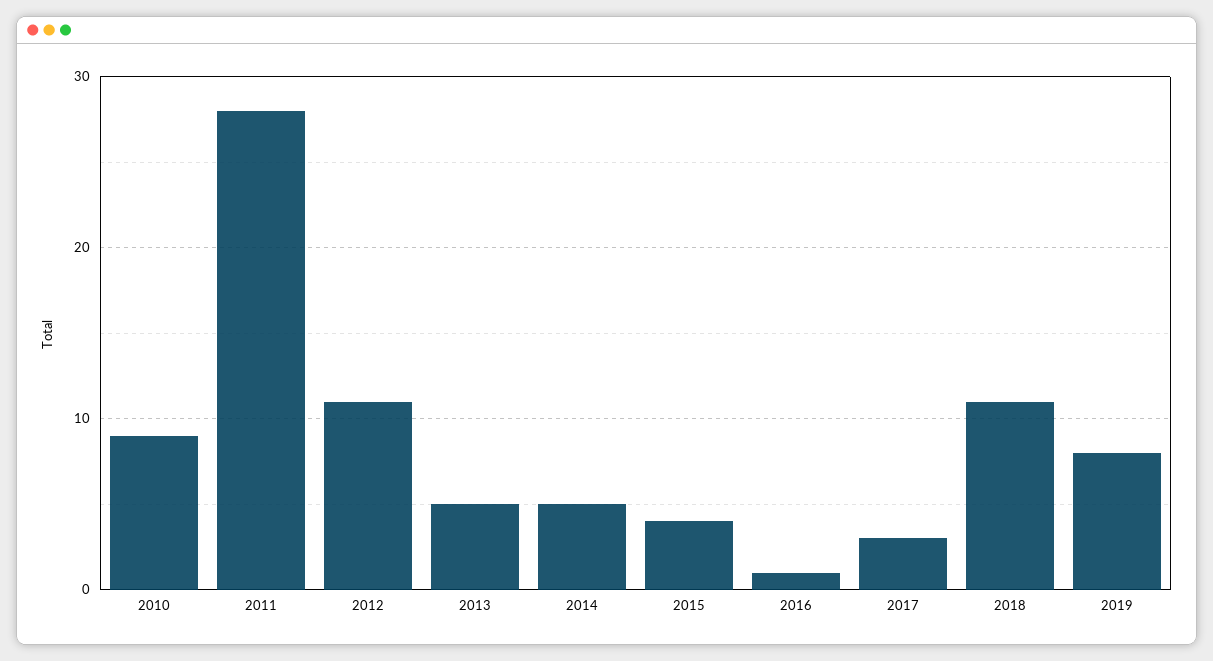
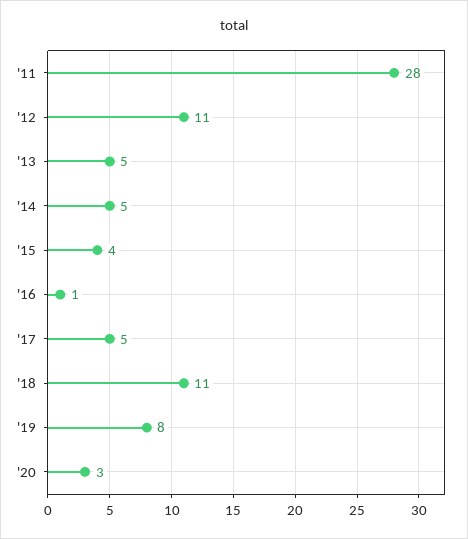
2010: 9 -> none
2017: 3 -> 5
'20: none -> 3

